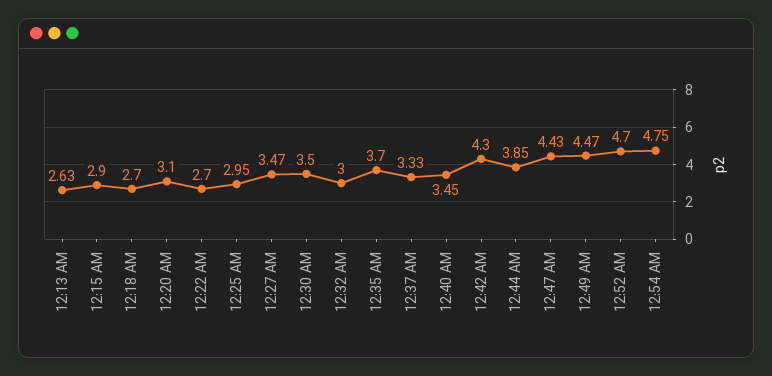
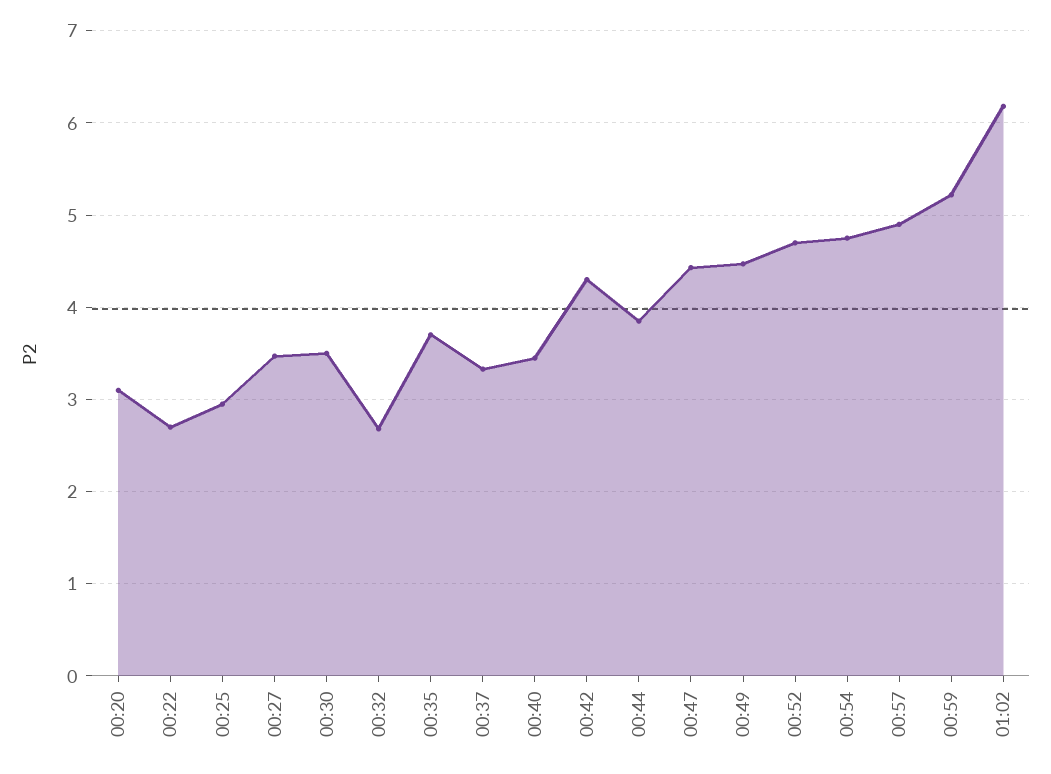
12:13 AM: 2.63 -> none
12:15 AM: 2.9 -> none
12:18 AM: 2.7 -> none
12:32 AM: 3 -> 2.7
00:57: none -> 4.9
00:59: none -> 5.2
01:02: none -> 6.2

